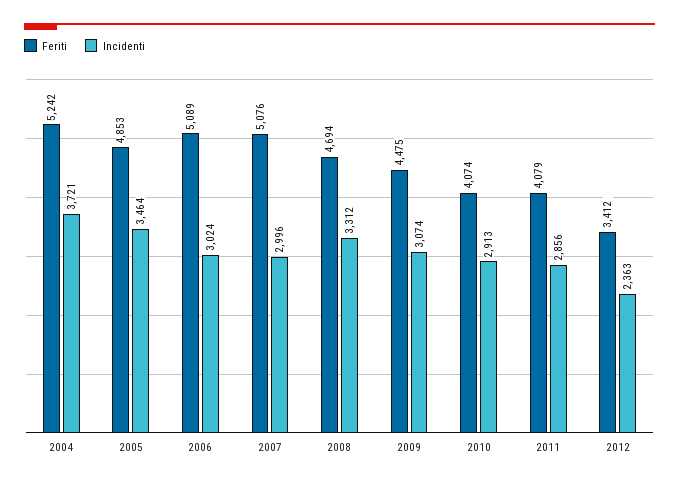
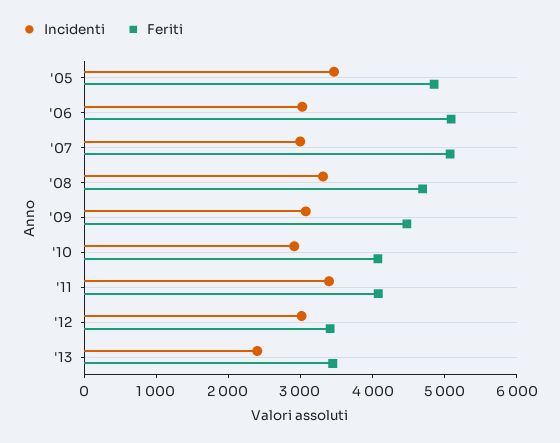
Feriti, 2004: 5242 -> none
Incidenti, 2004: 3721 -> none
Incidenti, 2011: 2856 -> 3400
Incidenti, 2012: 2363 -> 3000
Incidenti, '13: none -> 2400
Feriti, '13: none -> 3400

